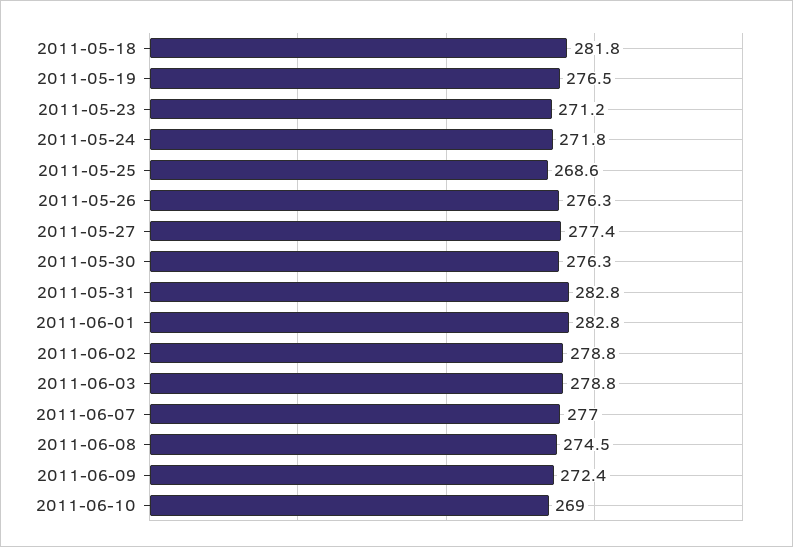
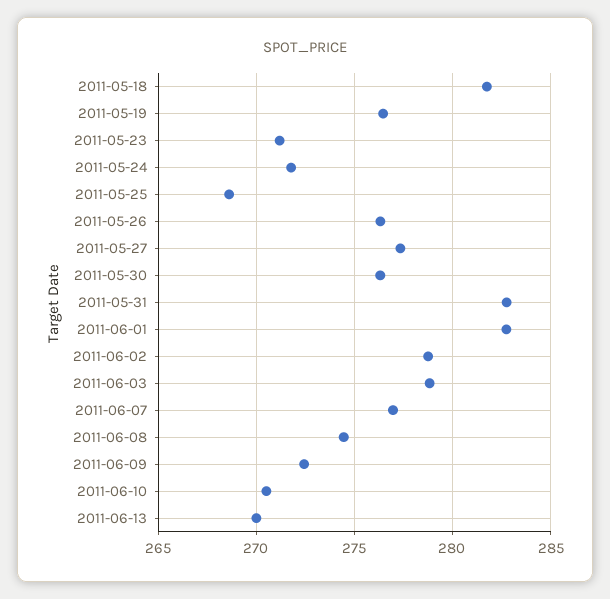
2011-06-10: 269 -> 270.5
2011-06-13: none -> 270

